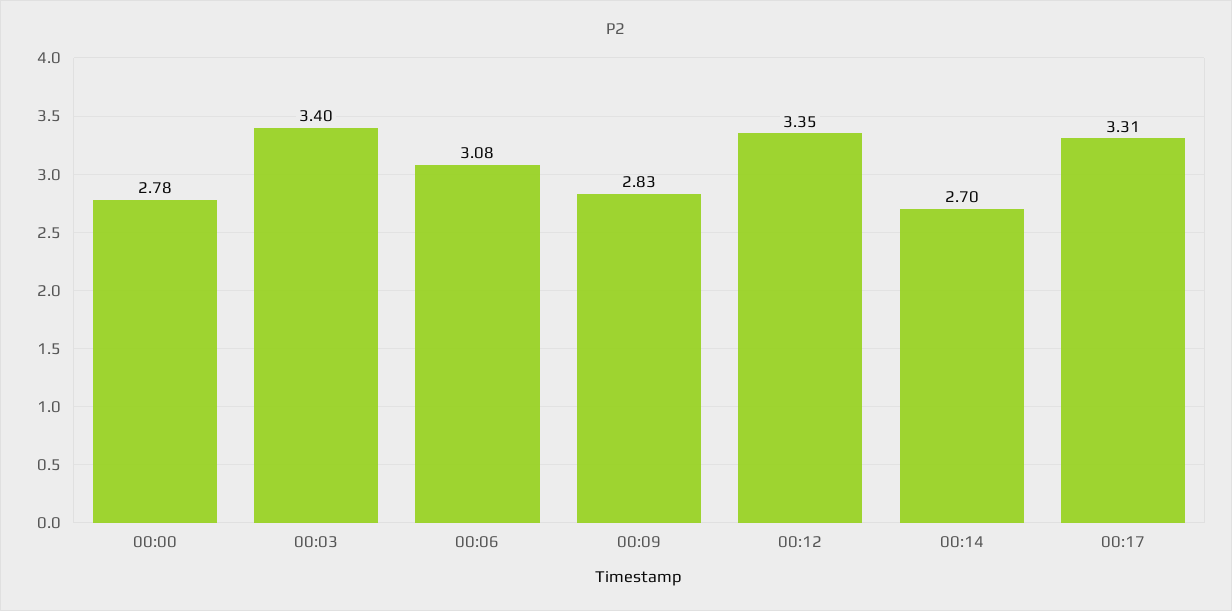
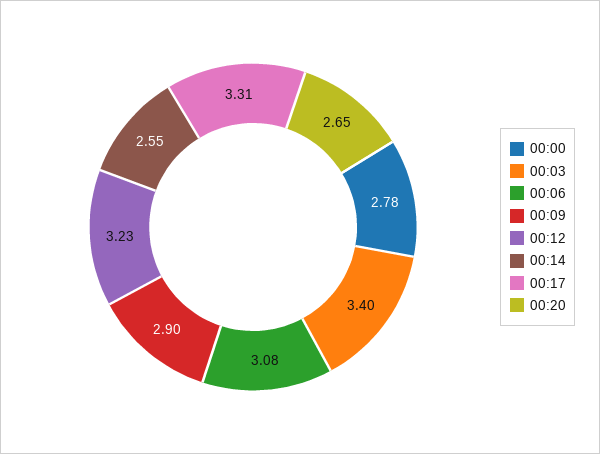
00:09: 2.83 -> 2.9
00:12: 3.35 -> 3.23
00:14: 2.7 -> 2.55
00:20: none -> 2.65

